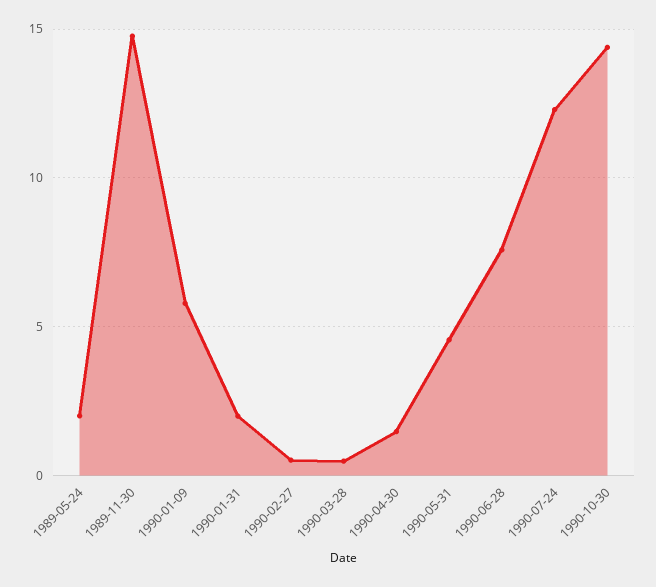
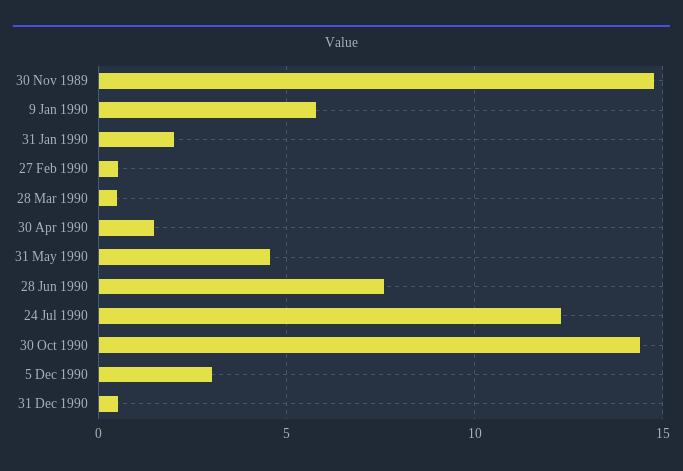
1989-05-24: 2 -> none
5 Dec 1990: none -> 3
31 Dec 1990: none -> 0.5

